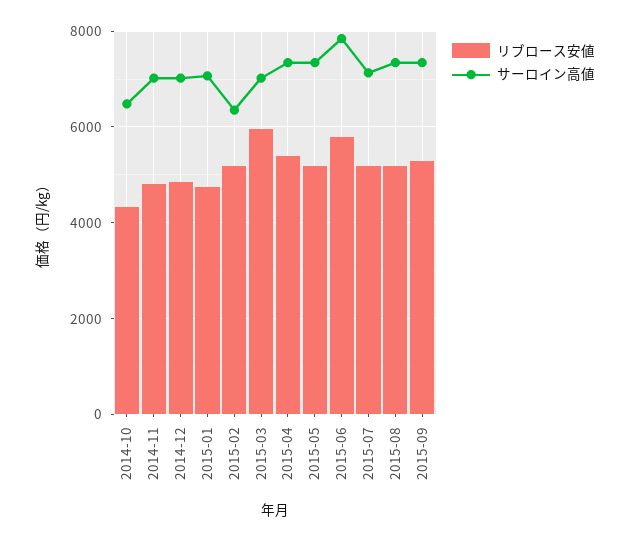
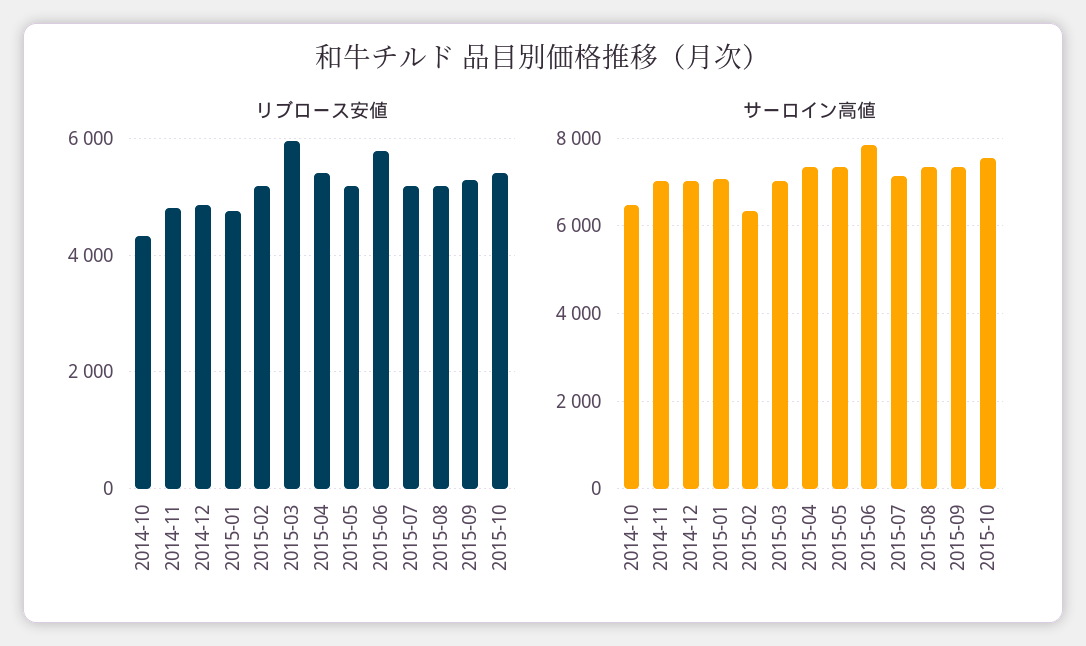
リブロース安値, 2015-10: none -> 5400
サーロイン高値, 2015-10: none -> 7600

